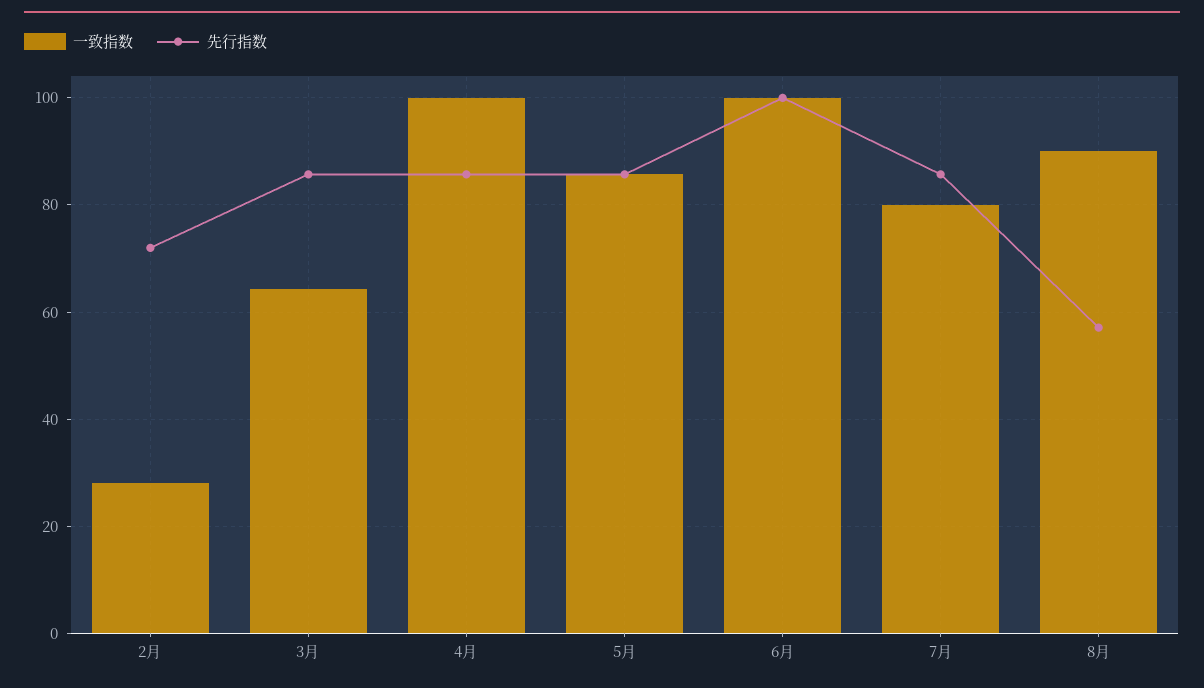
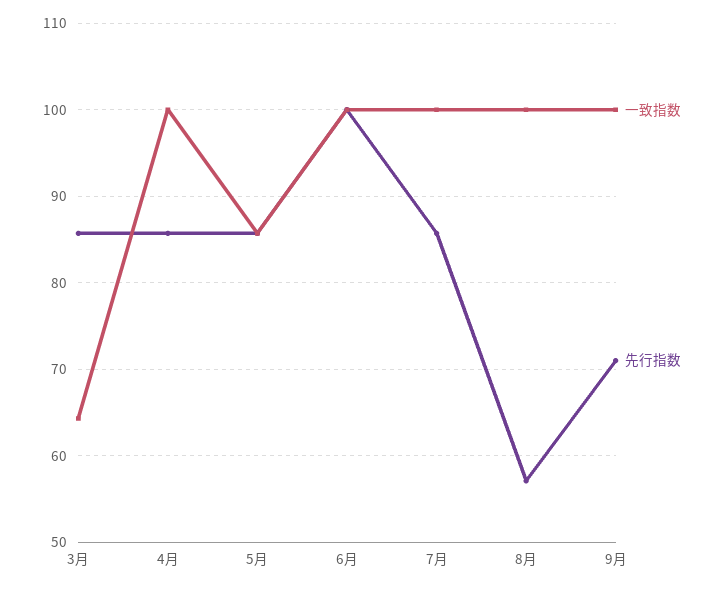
一致指数, 2月: 28 -> none
先行指数, 2月: 72 -> none
一致指数, 7月: 80 -> 100
一致指数, 8月: 90 -> 100
一致指数, 9月: none -> 100
先行指数, 9月: none -> 71

